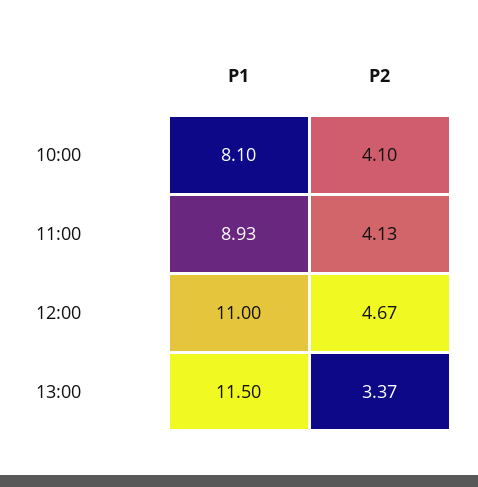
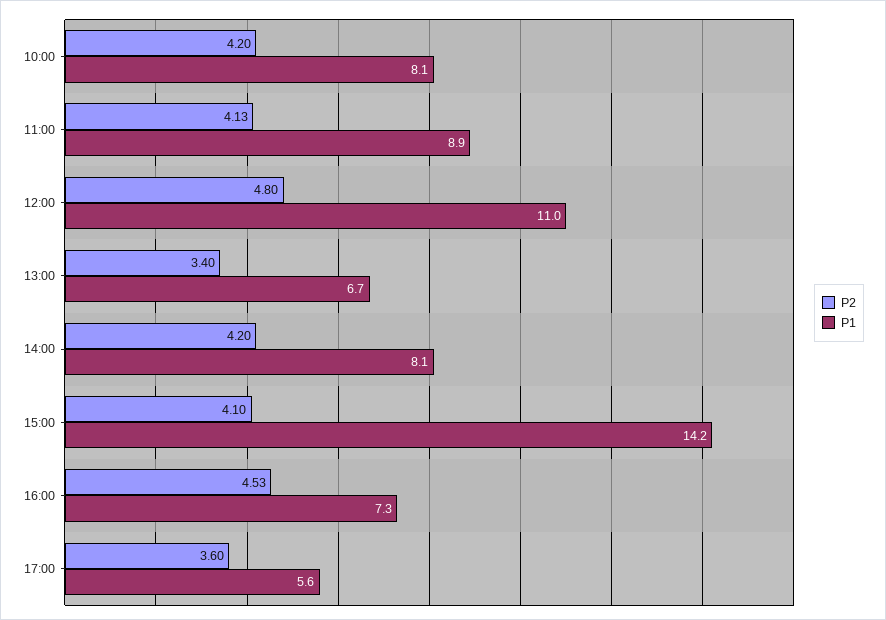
P2, 10:00: 4.1 -> 4.2
P2, 12:00: 4.67 -> 4.8
P1, 13:00: 11.5 -> 6.7
P2, 13:00: 3.37 -> 3.4
P2, 14:00: none -> 4.2
P1, 14:00: none -> 8.1
P2, 15:00: none -> 4.1
P1, 15:00: none -> 14.2
P2, 16:00: none -> 4.53
P1, 16:00: none -> 7.3
P2, 17:00: none -> 3.6
P1, 17:00: none -> 5.6

